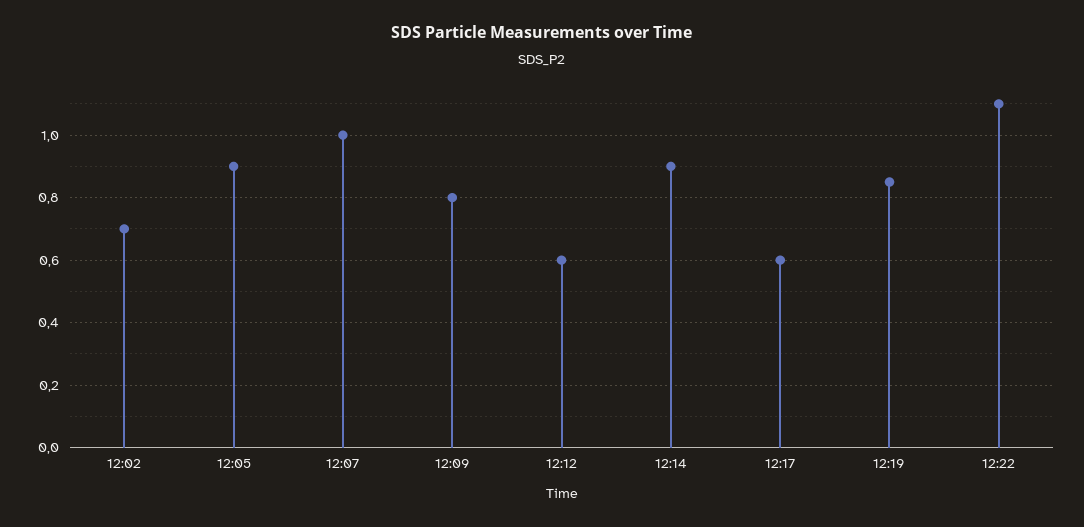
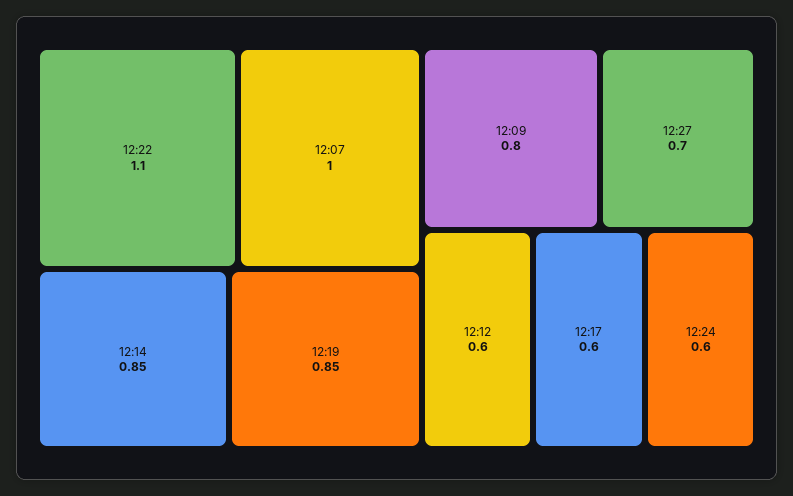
12:02: 0.7 -> none
12:05: 0.9 -> none
12:14: 0.9 -> 0.85
12:27: none -> 0.7
12:24: none -> 0.6

